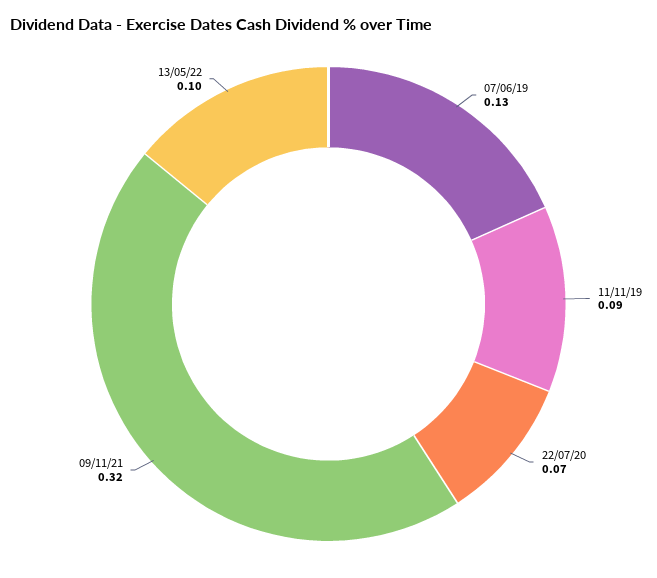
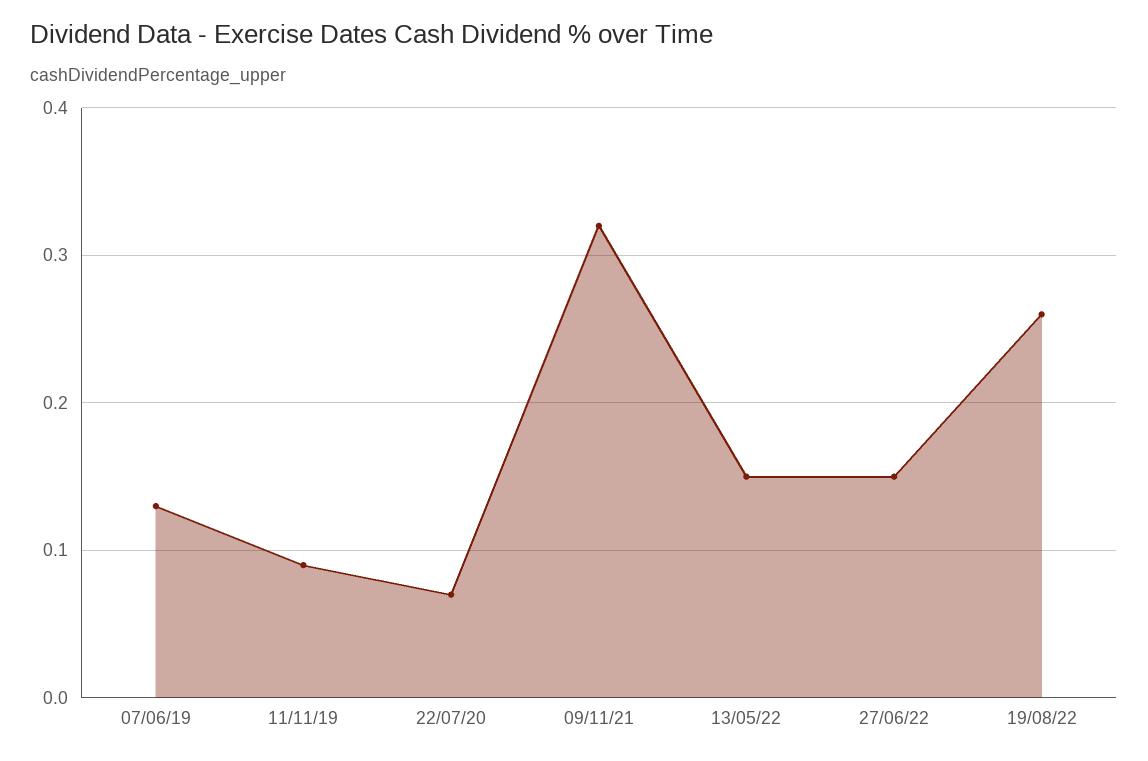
13/05/22: 0.1 -> 0.15
27/06/22: none -> 0.15
19/08/22: none -> 0.26

